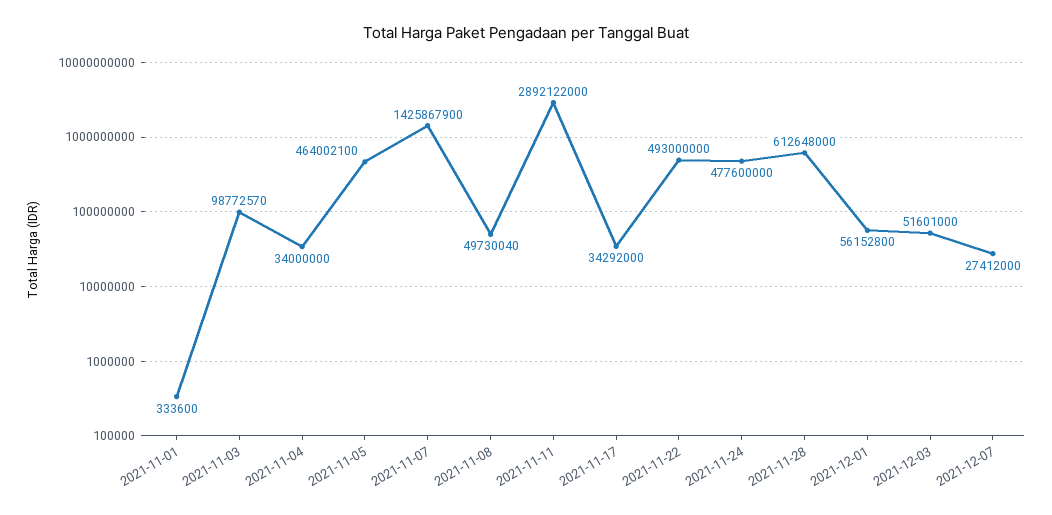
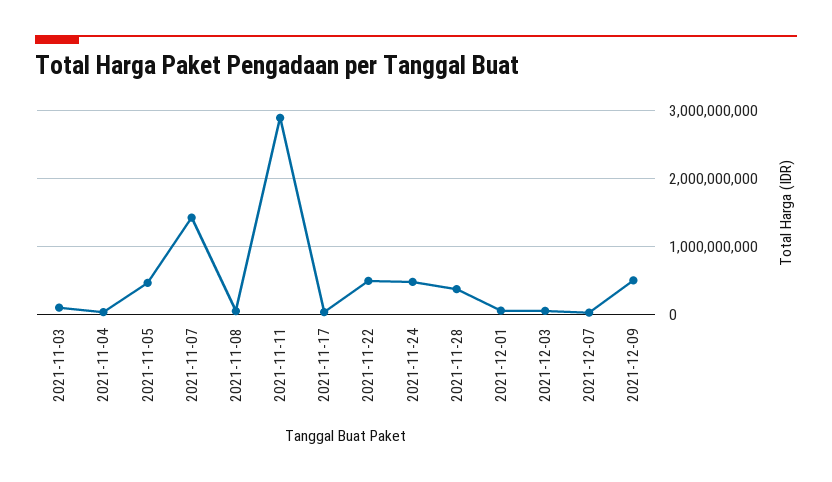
2021-11-01: 333600 -> none
2021-11-28: 612648000 -> 400000000
2021-12-09: none -> 500000000

